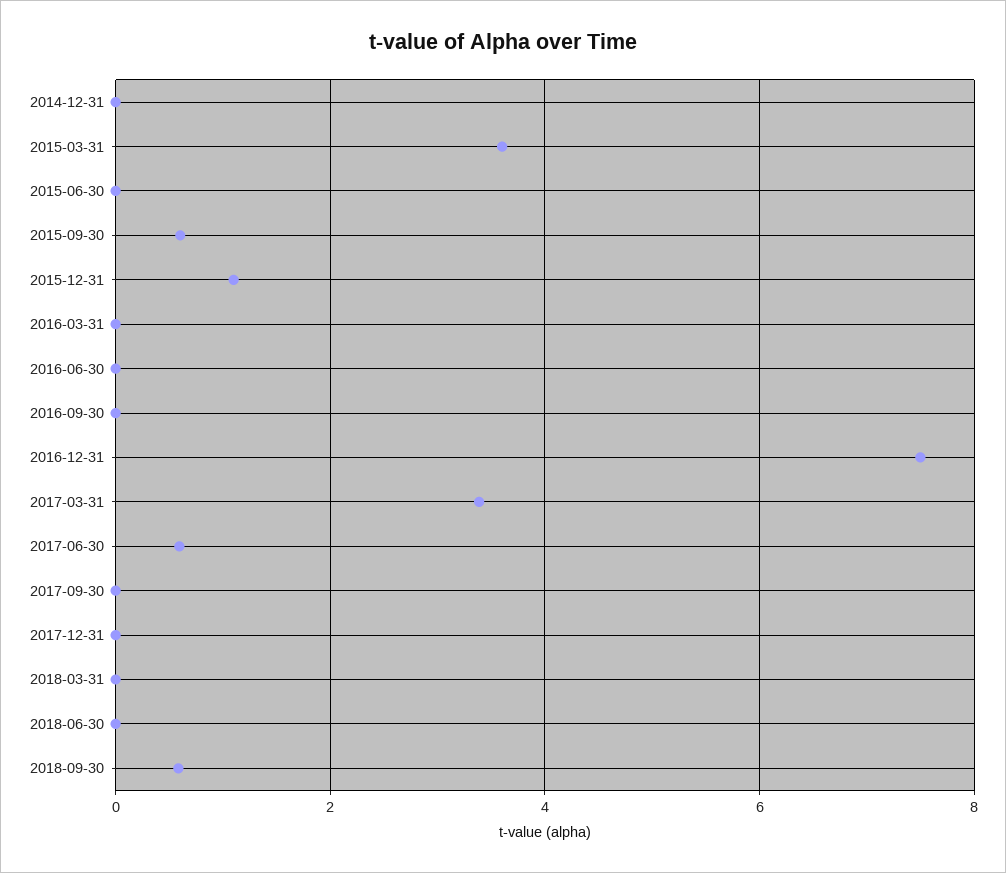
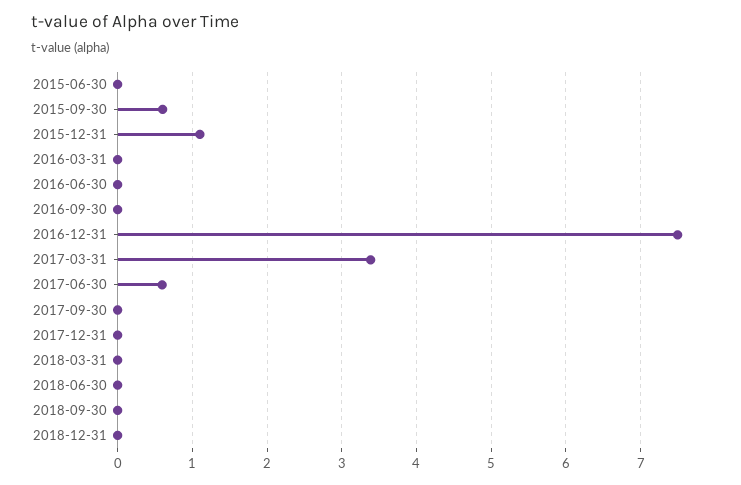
2014-12-31: 0 -> none
2015-03-31: 3.6 -> none
2018-09-30: 0.6 -> 0
2018-12-31: none -> 0

